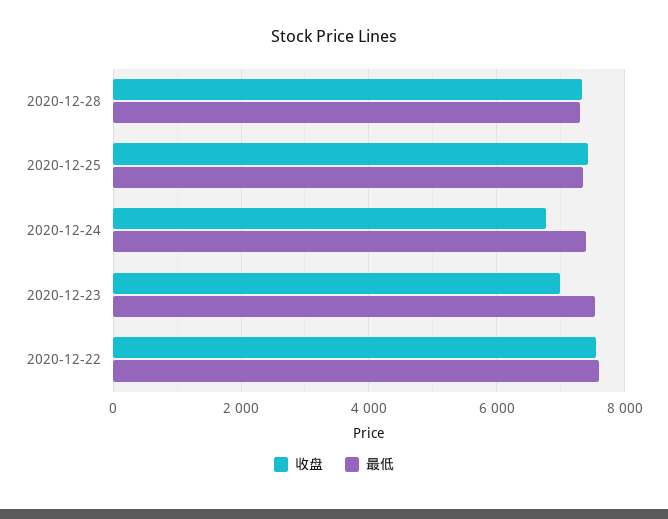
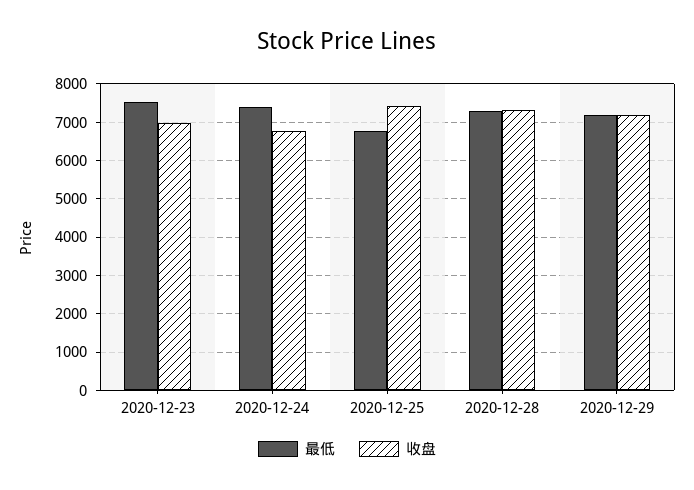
最低, 2020-12-25: 7400 -> 6800
收盘, 2020-12-22: 7600 -> none
最低, 2020-12-22: 7600 -> none
最低, 2020-12-29: none -> 7200
收盘, 2020-12-29: none -> 7200

